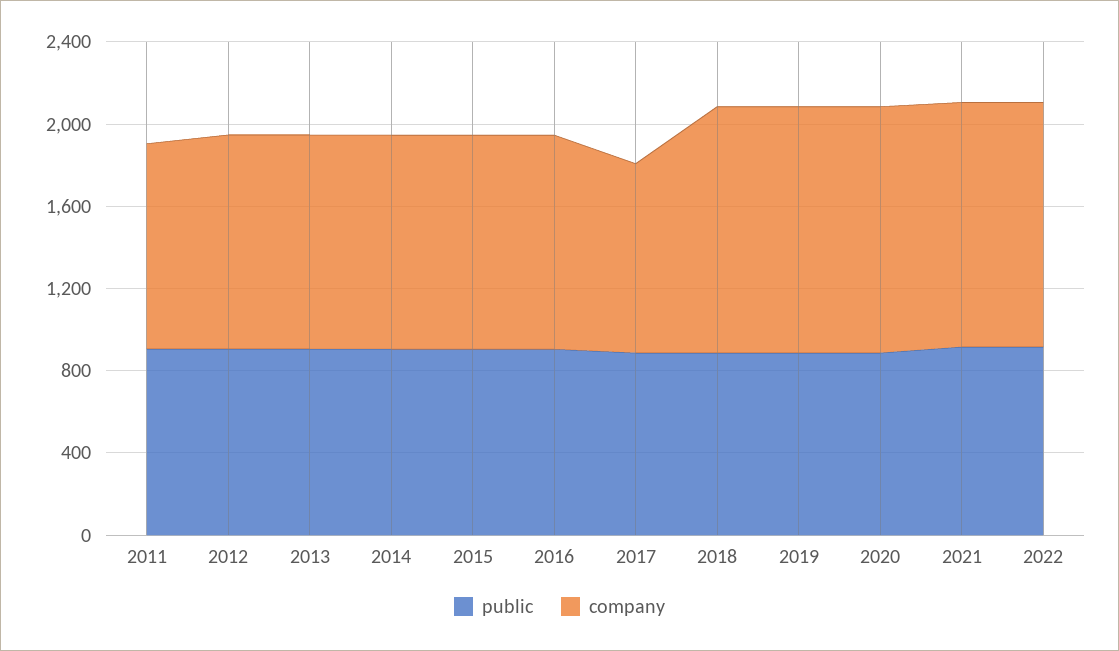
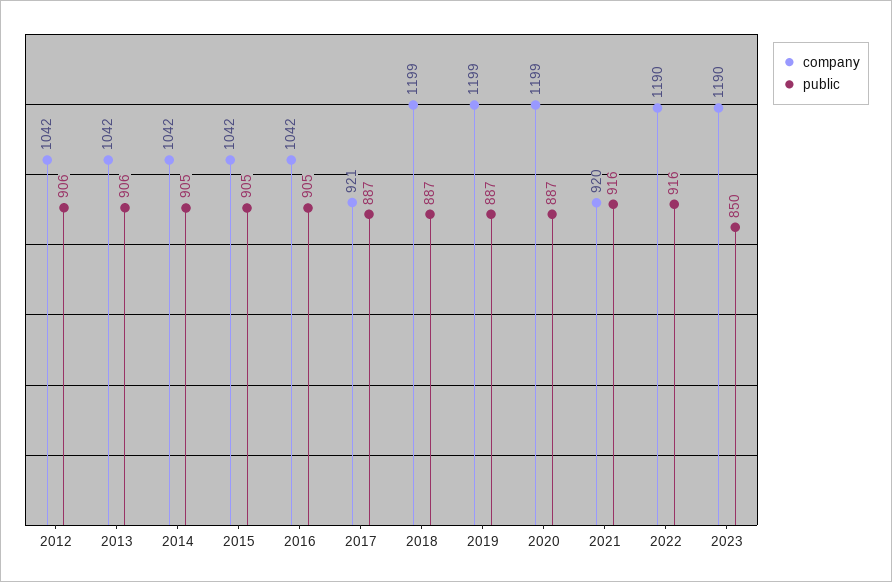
public, 2011: 900 -> none
company, 2011: 1000 -> none
company, 2021: 1200 -> 920
company, 2023: none -> 1190
public, 2023: none -> 850

